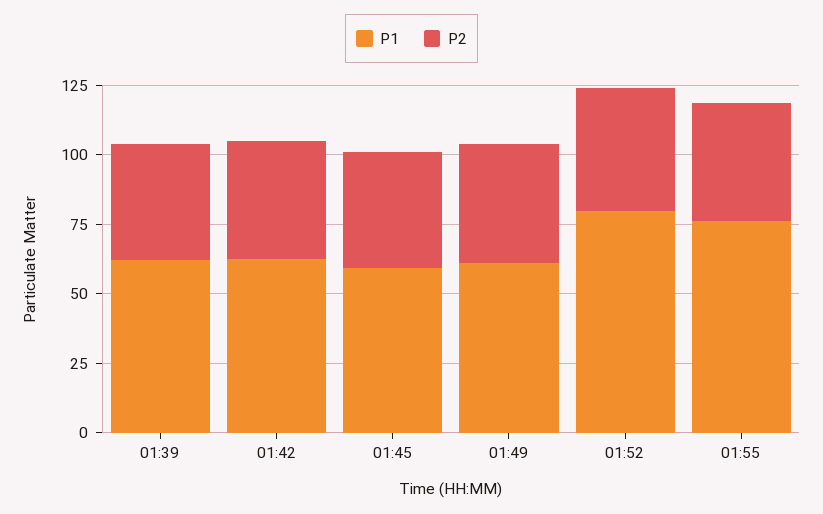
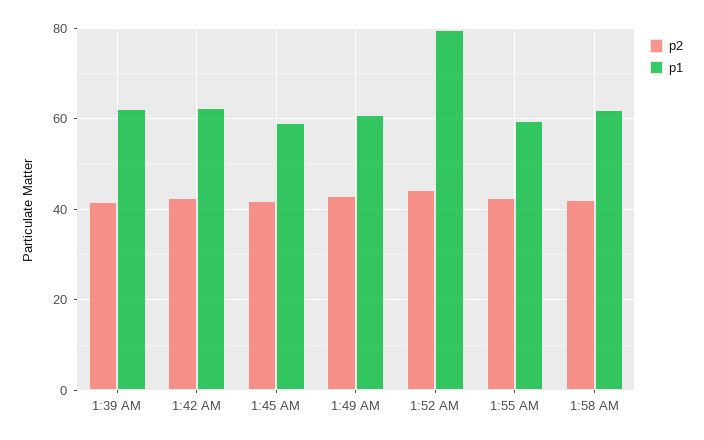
P1, 01:55: 75 -> 60
P2, 1:58 AM: none -> 42
P1, 1:58 AM: none -> 62

